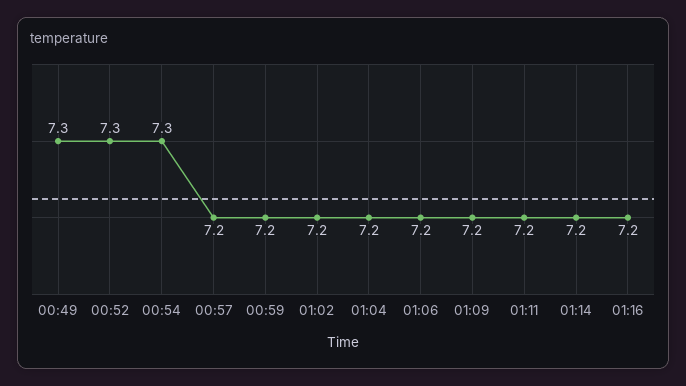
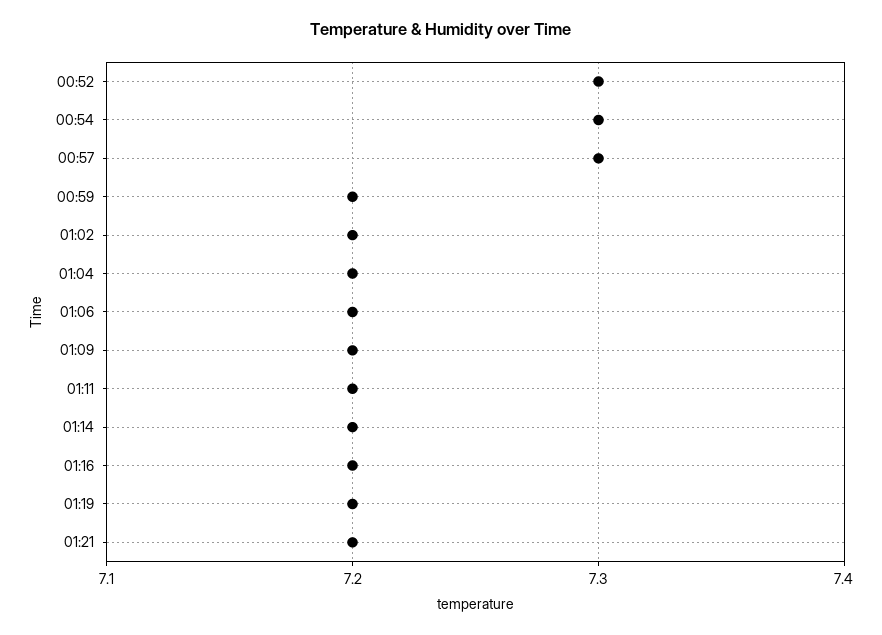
00:49: 7.3 -> none
00:57: 7.2 -> 7.3
01:19: none -> 7.2
01:21: none -> 7.2

